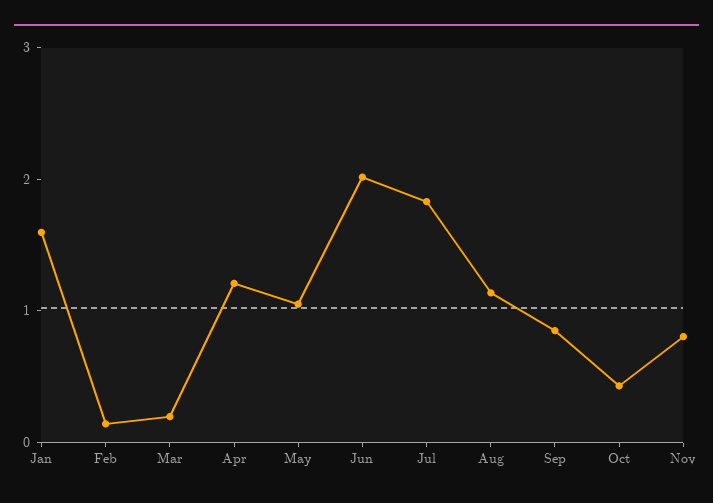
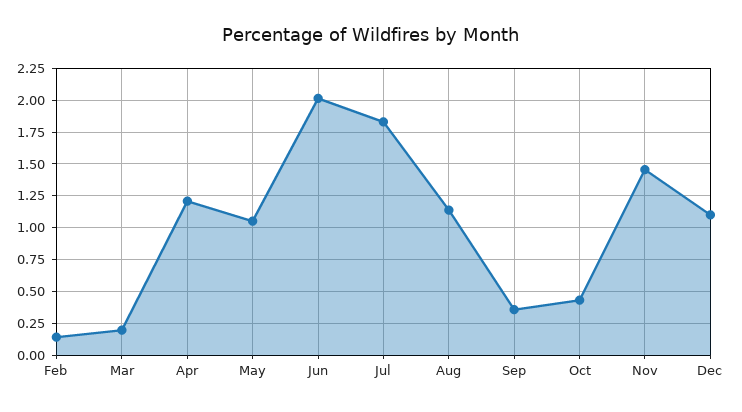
Jan: 1.6 -> none
Sep: 0.8 -> 0.35
Nov: 0.8 -> 1.45
Dec: none -> 1.1

